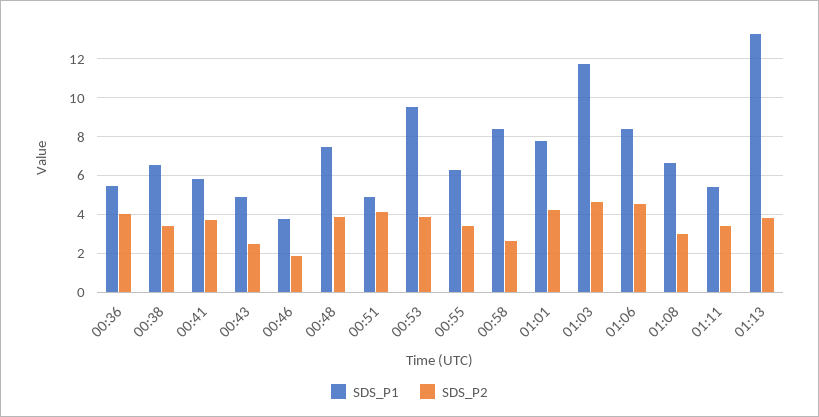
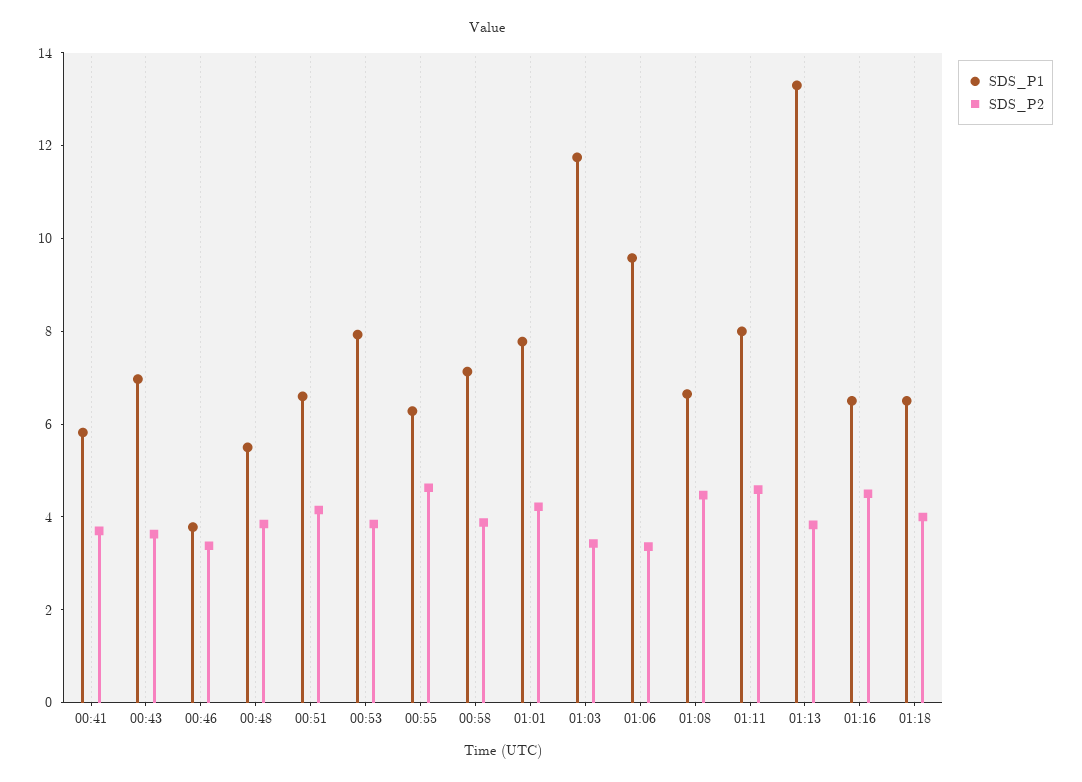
SDS_P1, 00:36: 5.5 -> none
SDS_P2, 00:36: 4 -> none
SDS_P1, 00:38: 6.5 -> none
SDS_P2, 00:38: 3.5 -> none
SDS_P1, 00:43: 5 -> 7
SDS_P2, 00:43: 2.5 -> 3.5
SDS_P2, 00:46: 2 -> 3.5
SDS_P1, 00:48: 7.5 -> 5.5
SDS_P1, 00:51: 5 -> 6.5
SDS_P1, 00:53: 9.5 -> 8
SDS_P2, 00:55: 3.5 -> 4.5
SDS_P1, 00:58: 8.5 -> 7
SDS_P2, 00:58: 2.5 -> 4
SDS_P2, 01:03: 4.5 -> 3.5
SDS_P1, 01:06: 8.5 -> 9.5
SDS_P2, 01:06: 4.5 -> 3.5
SDS_P2, 01:08: 3 -> 4.5
SDS_P1, 01:11: 5.5 -> 8
SDS_P2, 01:11: 3.5 -> 4.5
SDS_P1, 01:16: none -> 6.5
SDS_P2, 01:16: none -> 4.5
SDS_P1, 01:18: none -> 6.5
SDS_P2, 01:18: none -> 4

